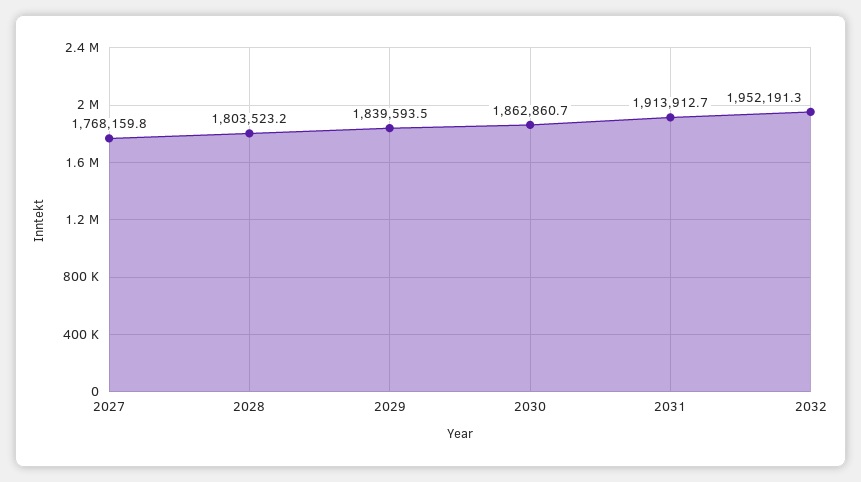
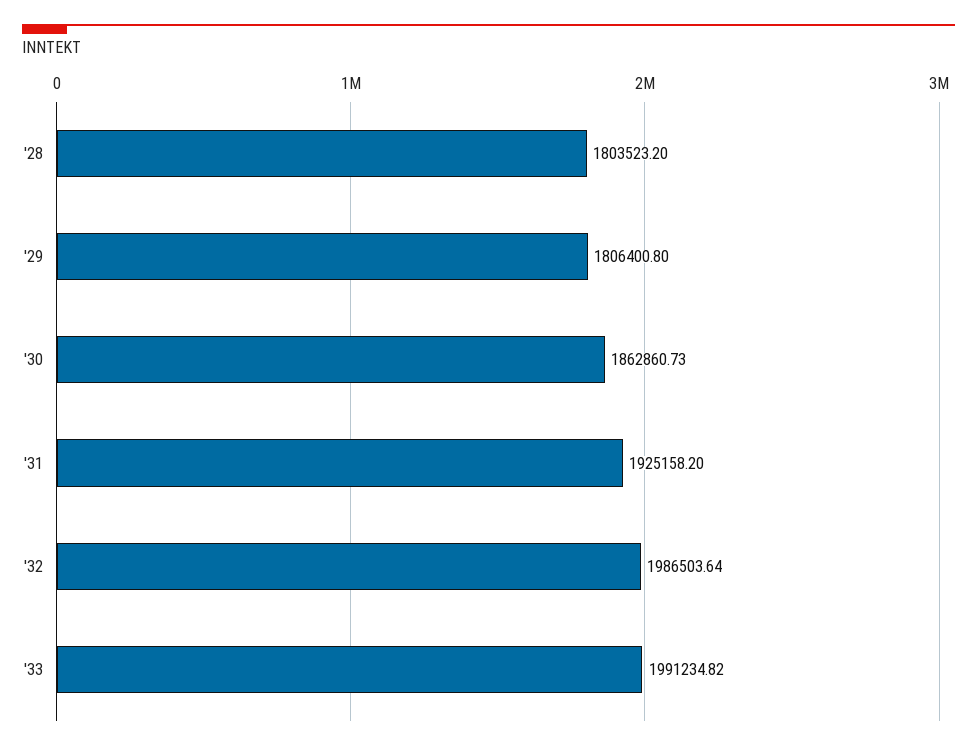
2027: 1768159.8 -> none
2029: 1839593.5 -> 1806400.8
2031: 1913912.7 -> 1925158.2
2032: 1952191.3 -> 1986503.64
'33: none -> 1991234.82

